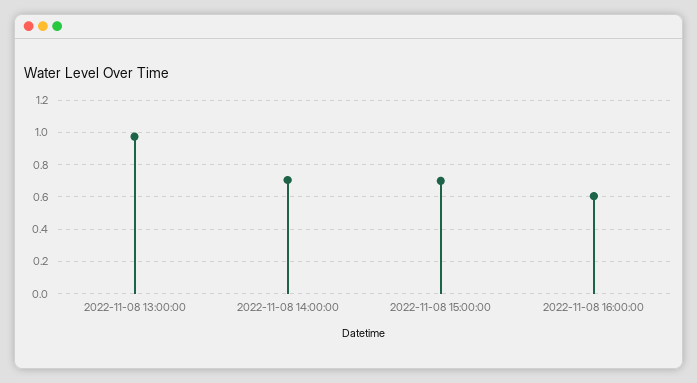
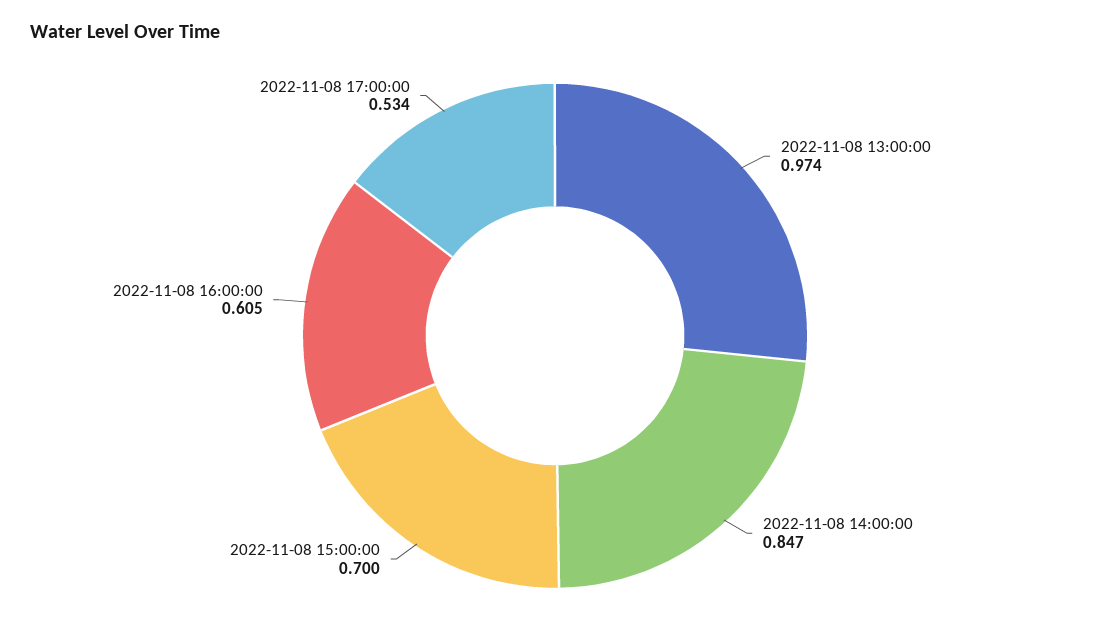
2022-11-08 14:00:00: 0.7 -> 0.847
2022-11-08 17:00:00: none -> 0.534

